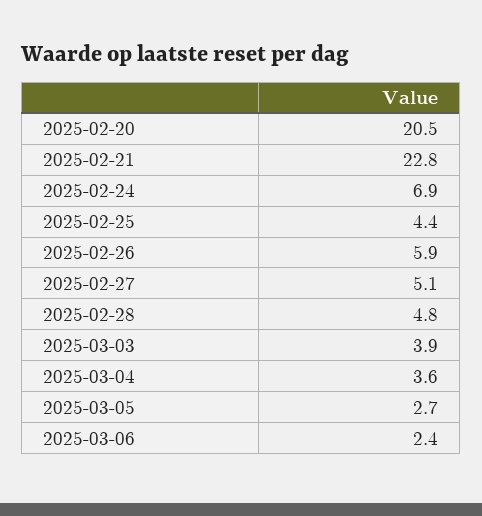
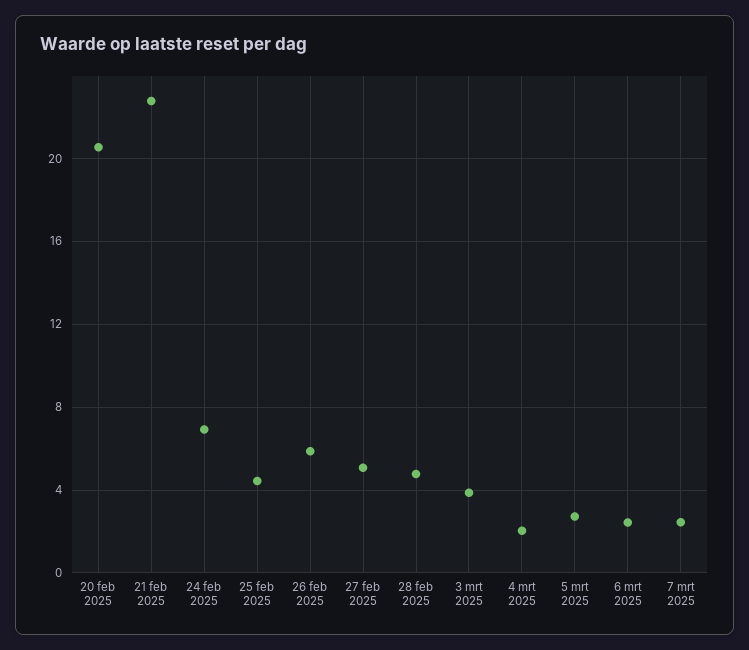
2025-03-04: 3.6 -> 2
7 mrt 2025: none -> 2.5

